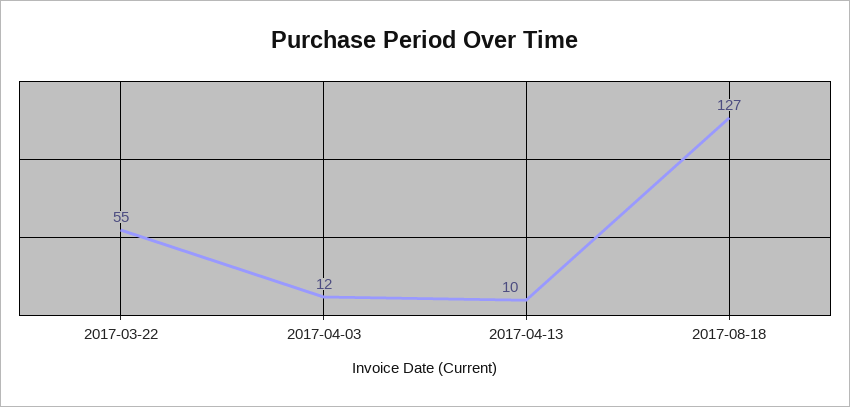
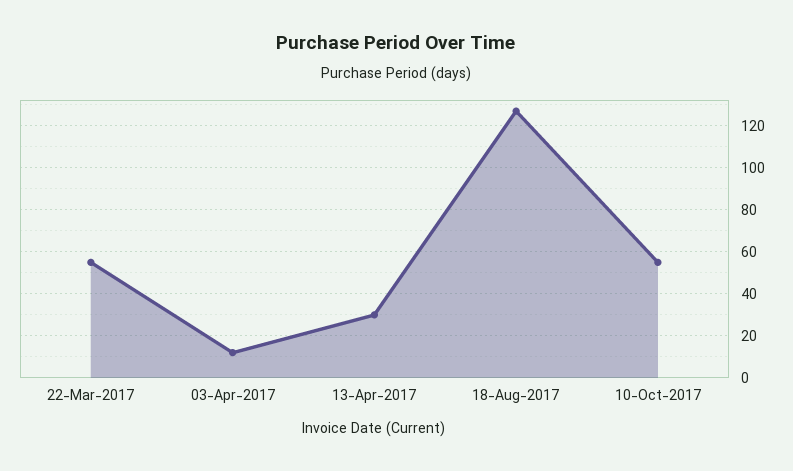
2017-04-13: 10 -> 30
10-Oct-2017: none -> 55

